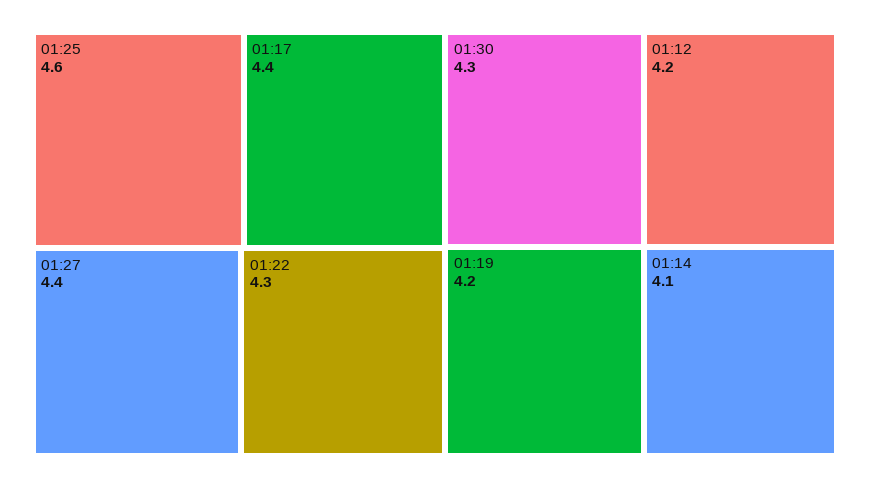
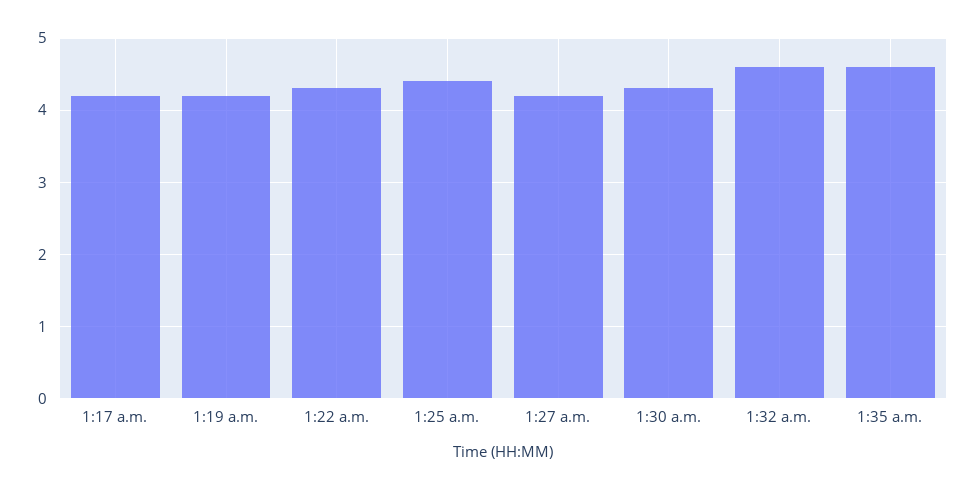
01:25: 4.6 -> 4.4
01:17: 4.4 -> 4.2
01:27: 4.4 -> 4.2
01:12: 4.2 -> none
01:14: 4.1 -> none
1:32 a.m.: none -> 4.6
1:35 a.m.: none -> 4.6

